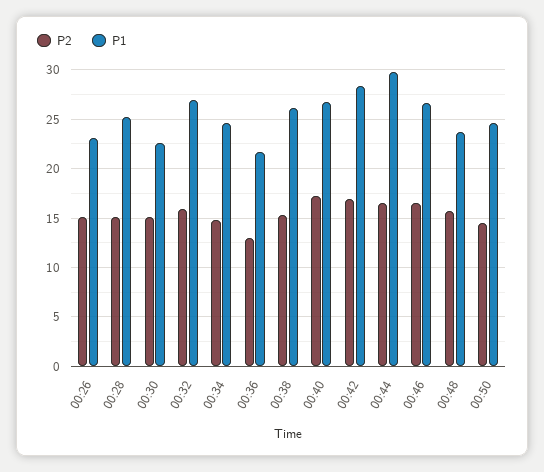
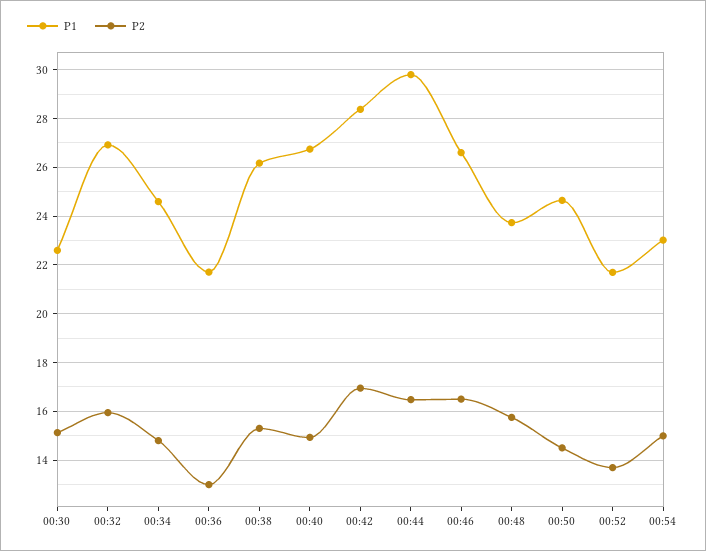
P2, 00:26: 15 -> none
P1, 00:26: 23 -> none
P2, 00:28: 15 -> none
P1, 00:28: 25 -> none
P2, 00:40: 17 -> 15
P1, 00:52: none -> 21.75
P2, 00:52: none -> 13.75
P1, 00:54: none -> 23
P2, 00:54: none -> 15

